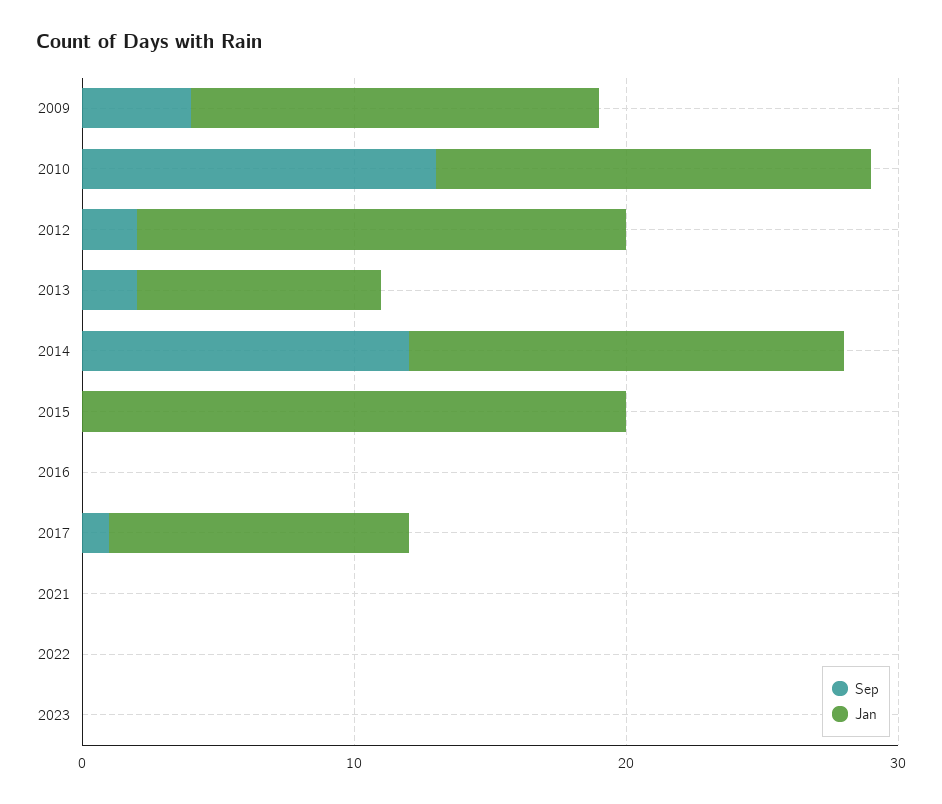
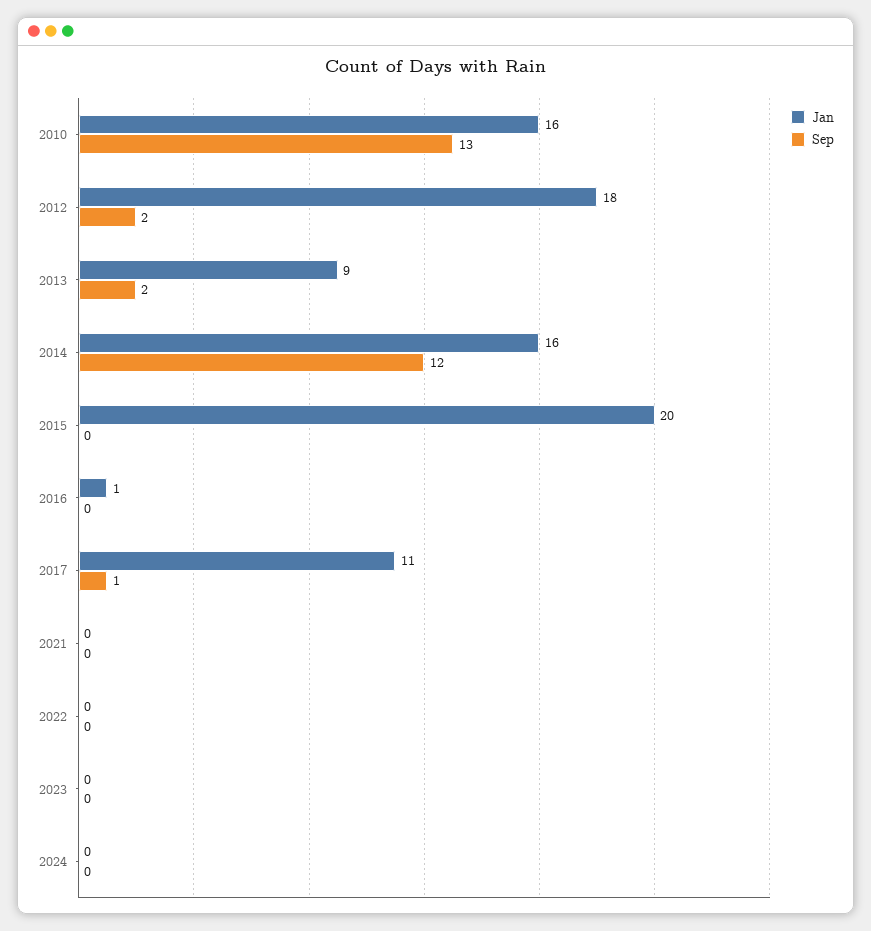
Sep, 2009: 4 -> none
Jan, 2009: 15 -> none
Jan, 2016: 0 -> 1
Jan, 2024: none -> 0
Sep, 2024: none -> 0

